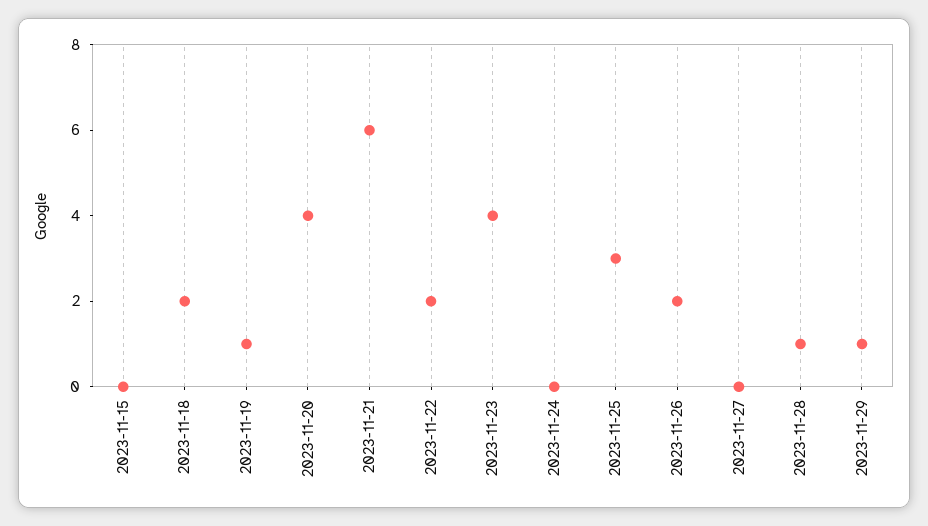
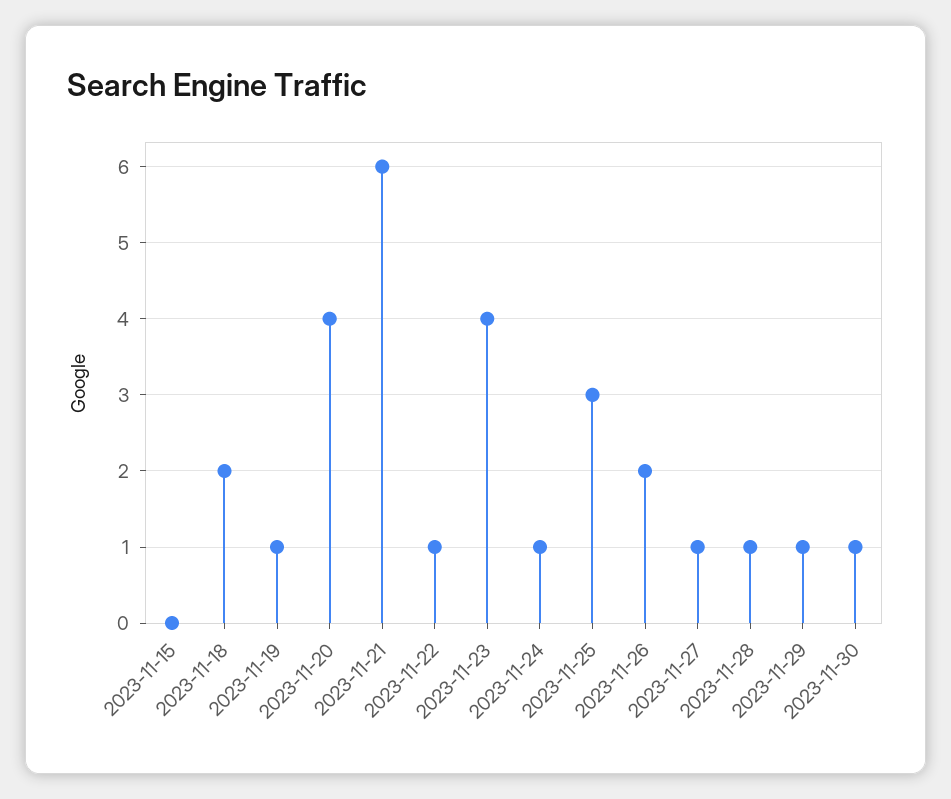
2023-11-22: 2 -> 1
2023-11-24: 0 -> 1
2023-11-27: 0 -> 1
2023-11-30: none -> 1

